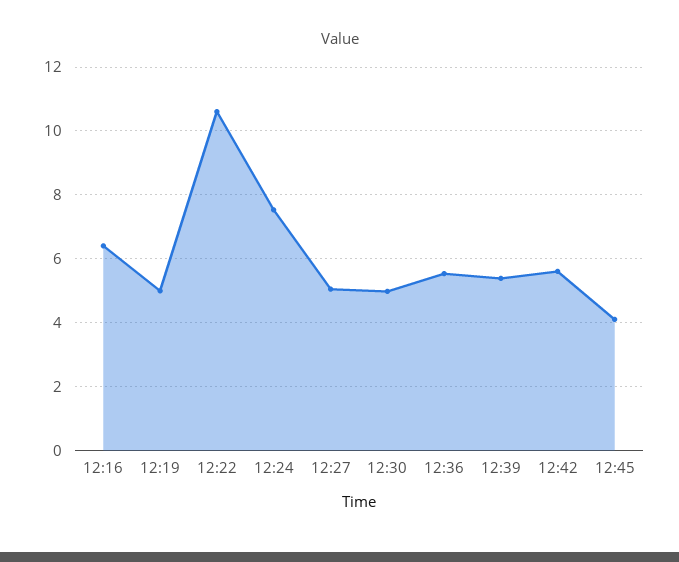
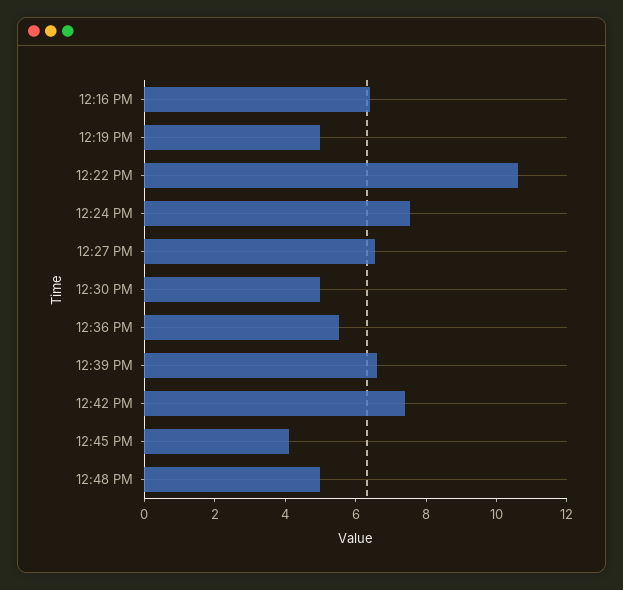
12:27: 5 -> 6.5
12:39: 5.4 -> 6.5
12:42: 5.6 -> 7.5
12:48 PM: none -> 5

